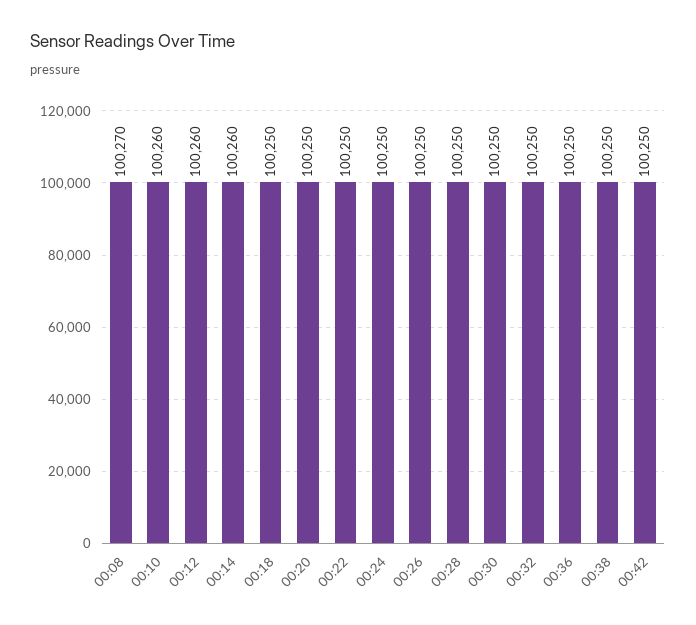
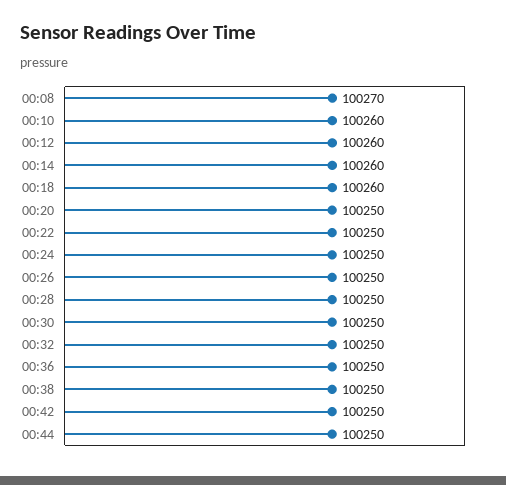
00:18: 100250 -> 100260
00:44: none -> 100250

